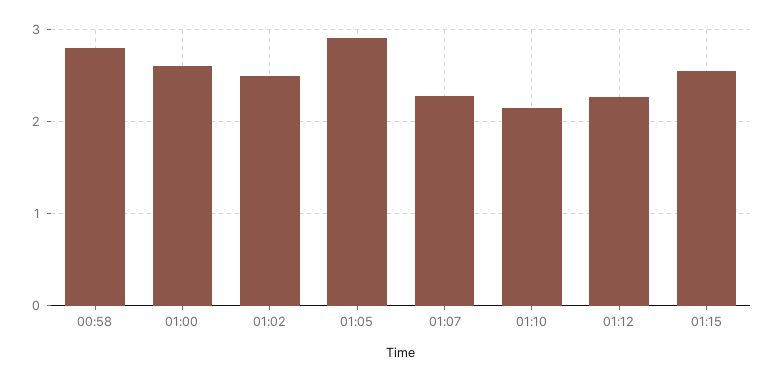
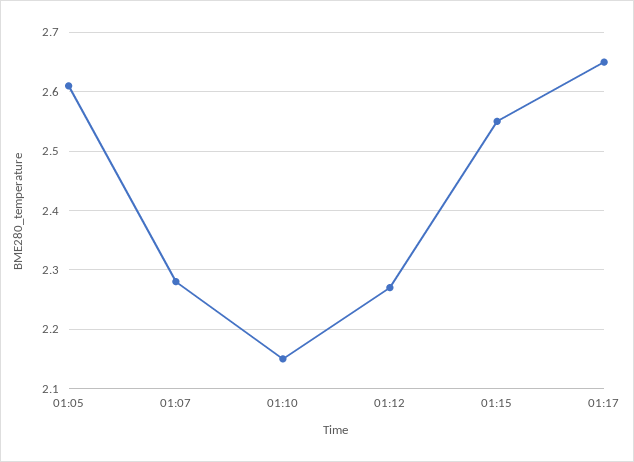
00:58: 2.8 -> none
01:00: 2.6 -> none
01:02: 2.5 -> none
01:05: 2.9 -> 2.6
01:17: none -> 2.65

